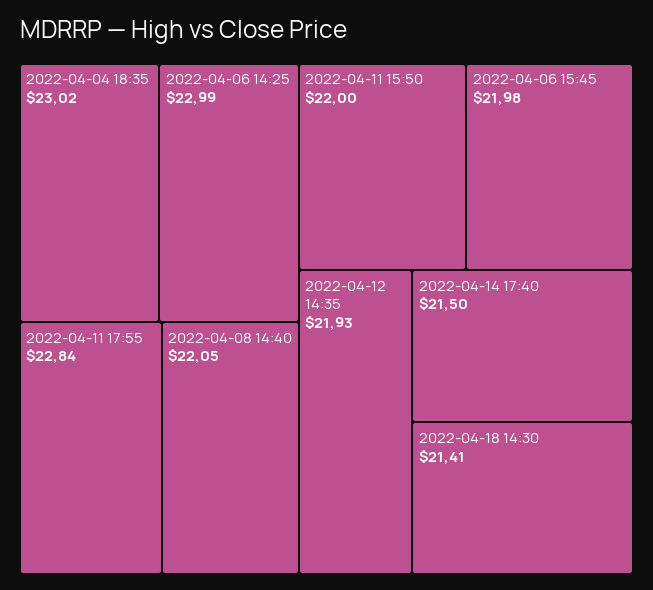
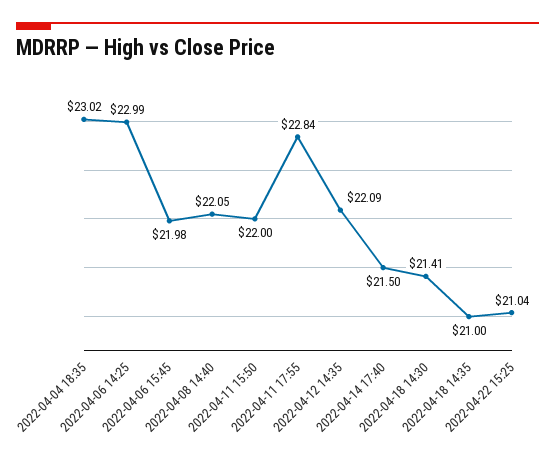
2022-04-12 14:35: 21.93 -> 22.09
2022-04-18 14:35: none -> 21
2022-04-22 15:25: none -> 21.04

